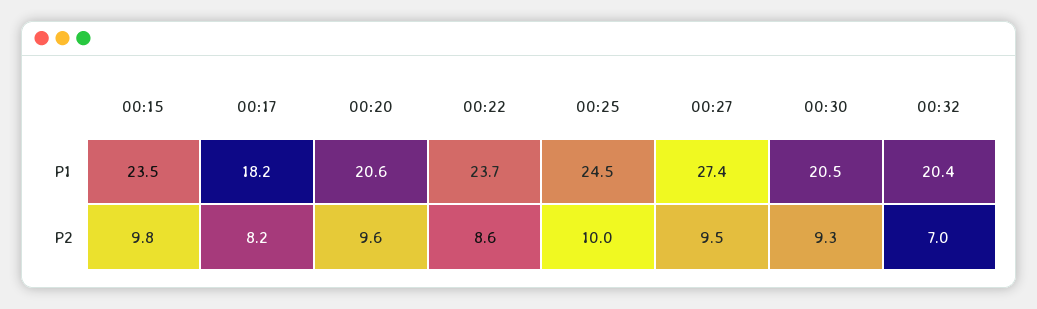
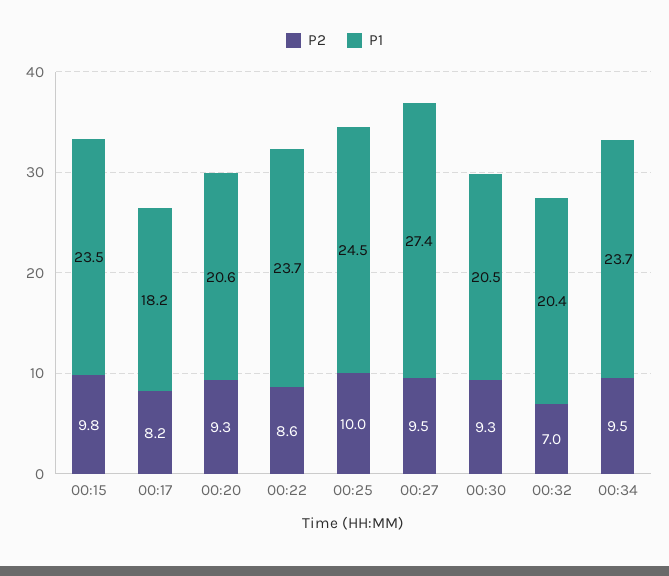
P2, 00:20: 9.6 -> 9.3
P2, 00:34: none -> 9.5
P1, 00:34: none -> 23.7

